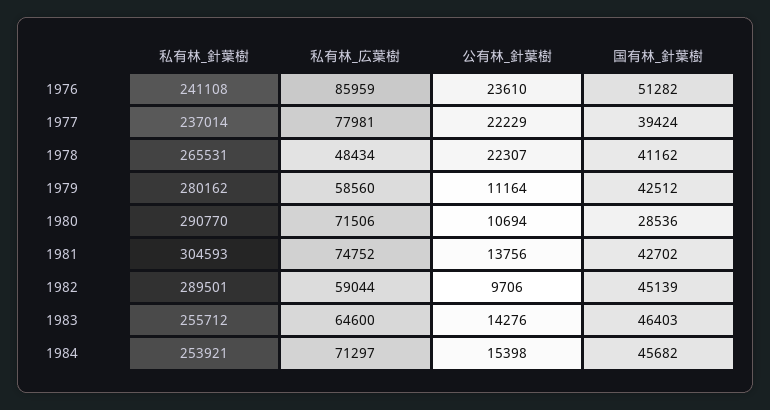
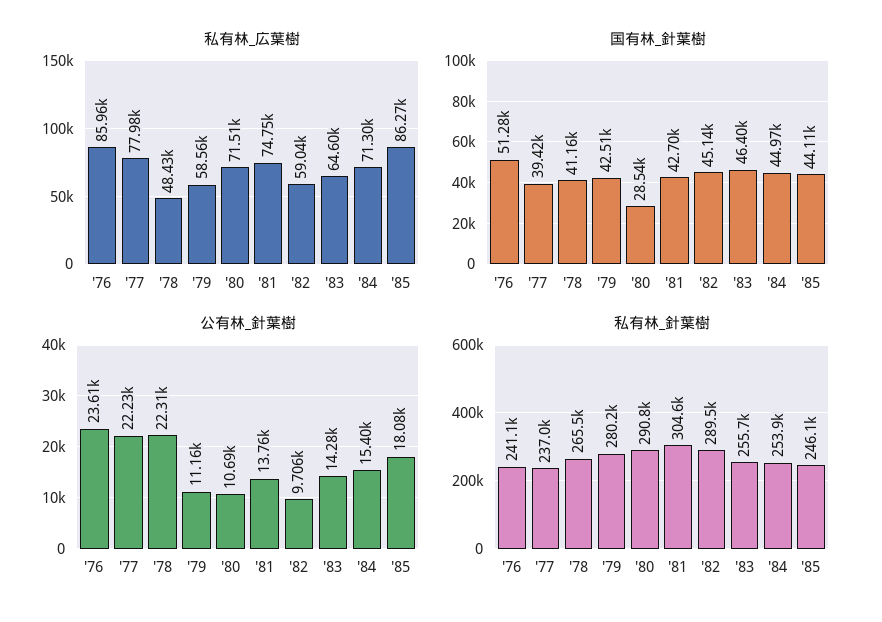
国有林_針葉樹, 1984: 45682 -> 44970
私有林_広葉樹, '85: none -> 86270
国有林_針葉樹, '85: none -> 44110
公有林_針葉樹, '85: none -> 18080
私有林_針葉樹, '85: none -> 246100

